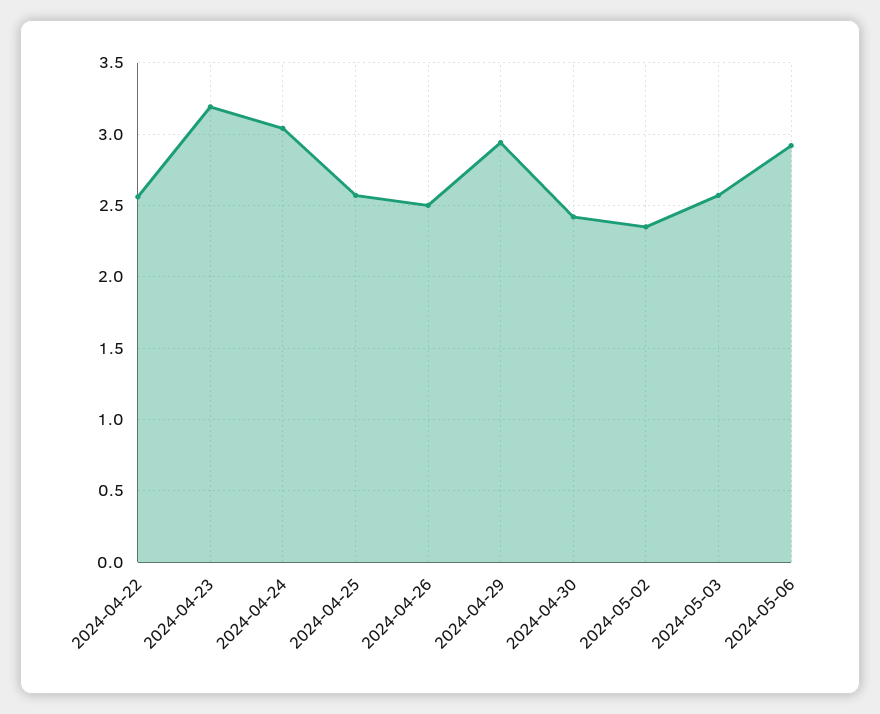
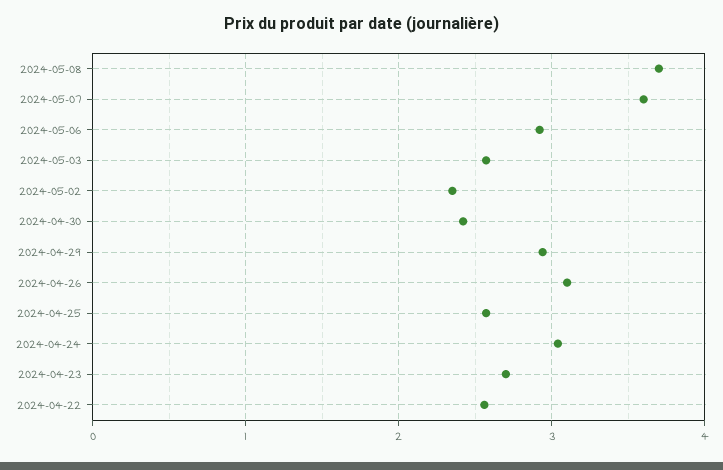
2024-04-23: 3.2 -> 2.7
2024-04-26: 2.5 -> 3.1
2024-05-08: none -> 3.7
2024-05-07: none -> 3.6

